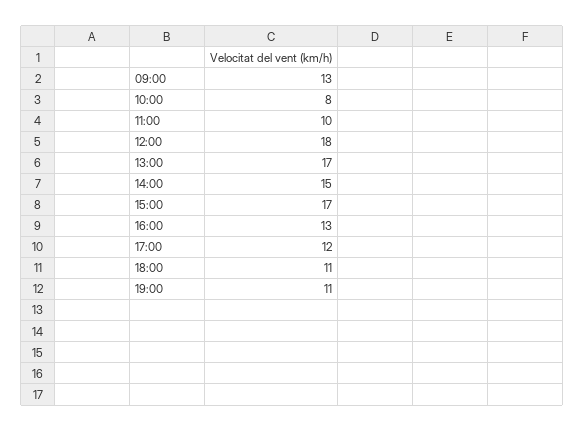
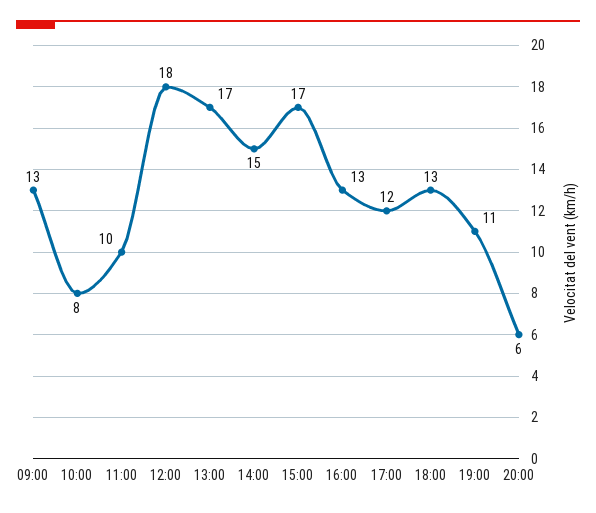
18:00: 11 -> 13
20:00: none -> 6

